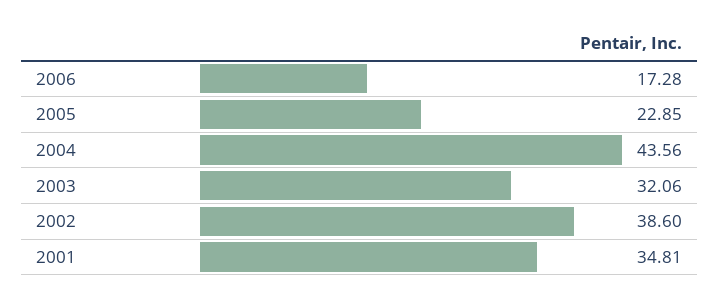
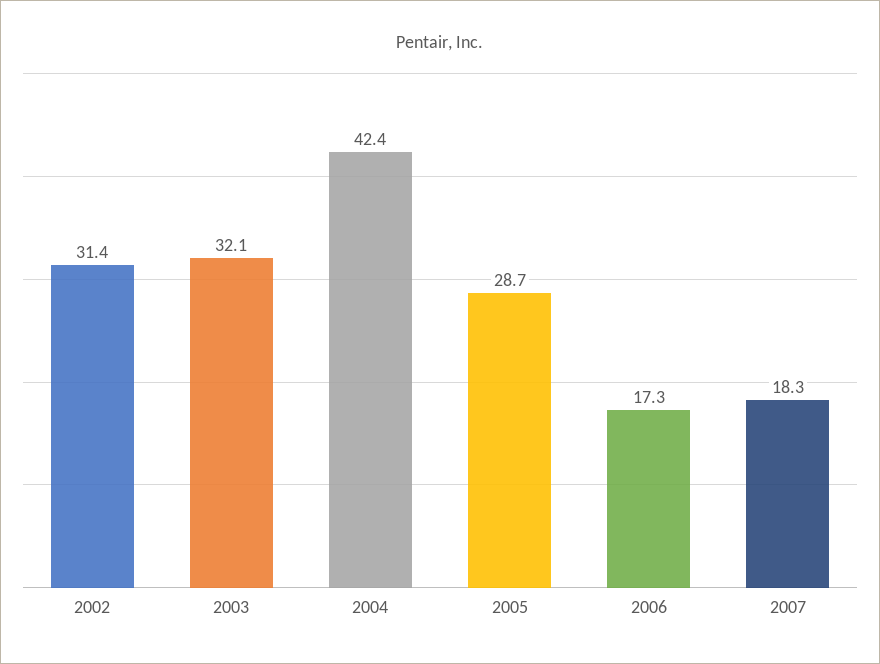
2005: 22.85 -> 28.7
2004: 43.56 -> 42.4
2002: 38.6 -> 31.4
2001: 34.81 -> none
2007: none -> 18.3

